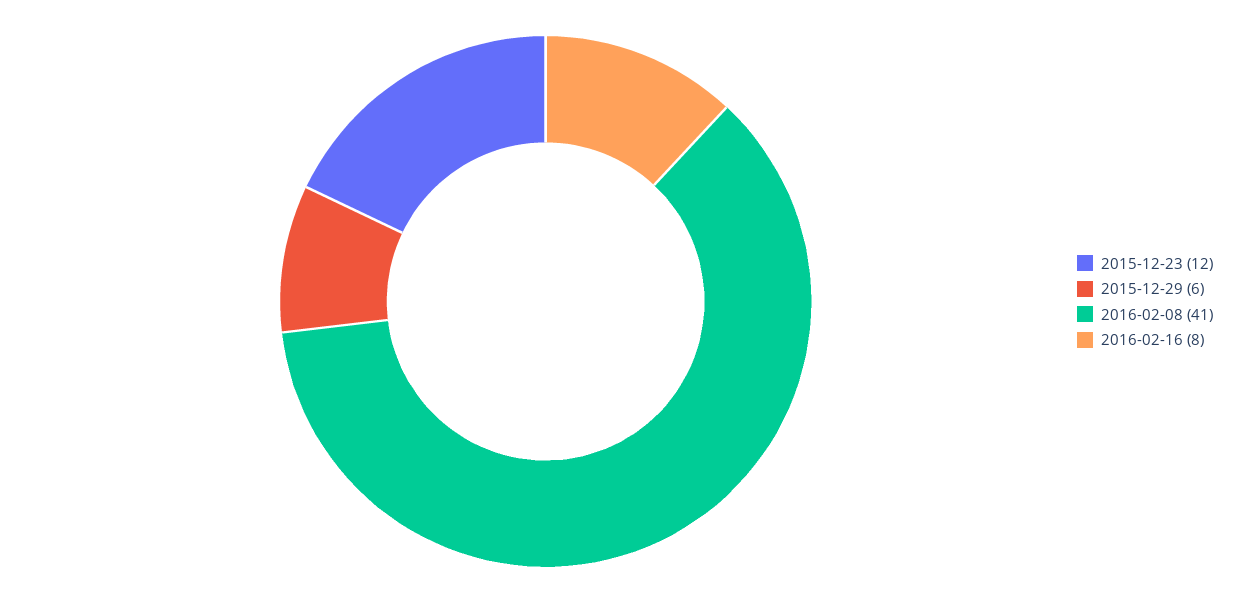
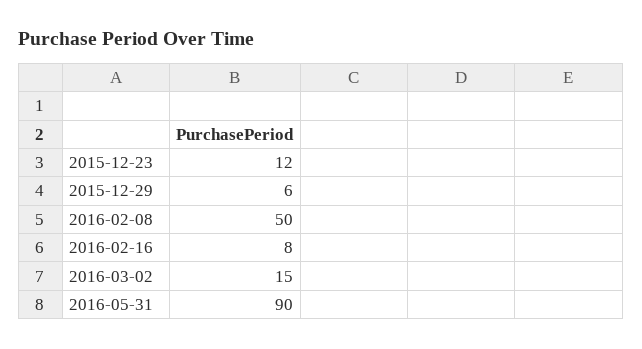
2016-02-08: 41 -> 50
2016-03-02: none -> 15
2016-05-31: none -> 90

